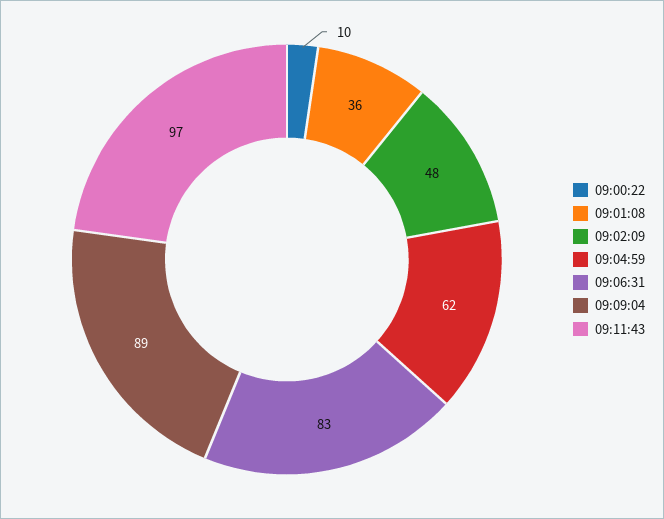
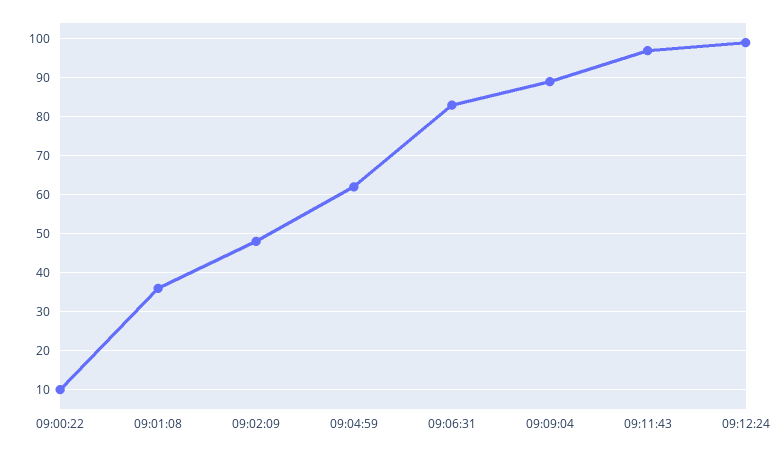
09:12:24: none -> 100

